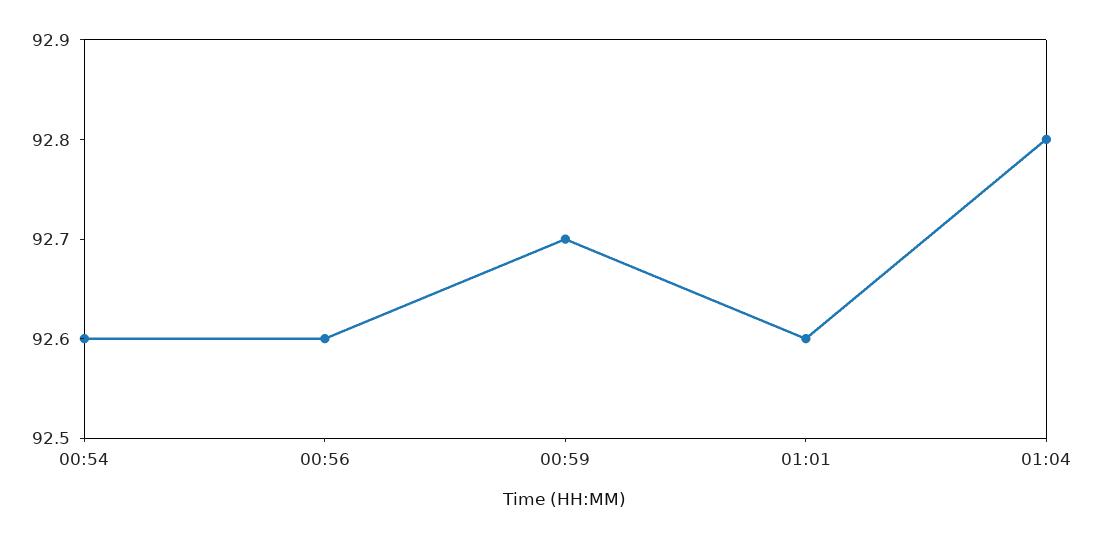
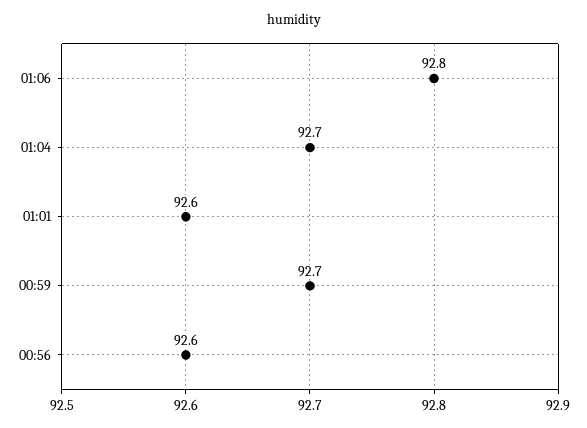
00:54: 92.6 -> none
01:04: 92.8 -> 92.7
01:06: none -> 92.8

